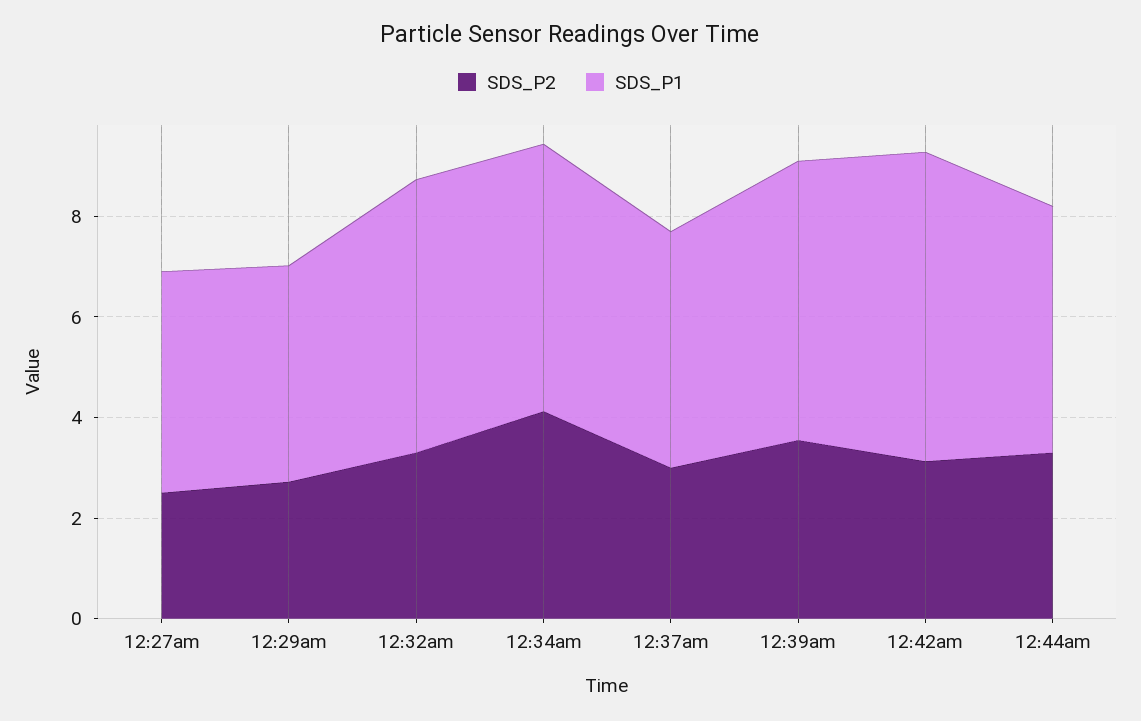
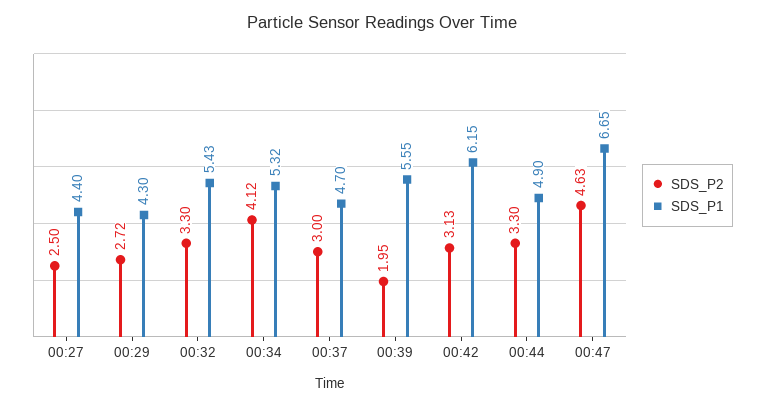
SDS_P2, 12:39am: 3.5 -> 1.95
SDS_P2, 00:47: none -> 4.63
SDS_P1, 00:47: none -> 6.65

